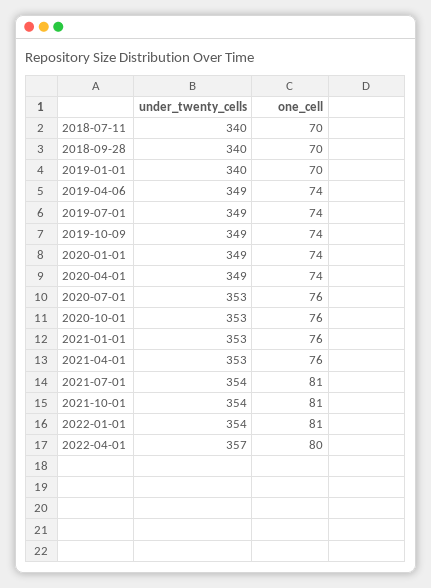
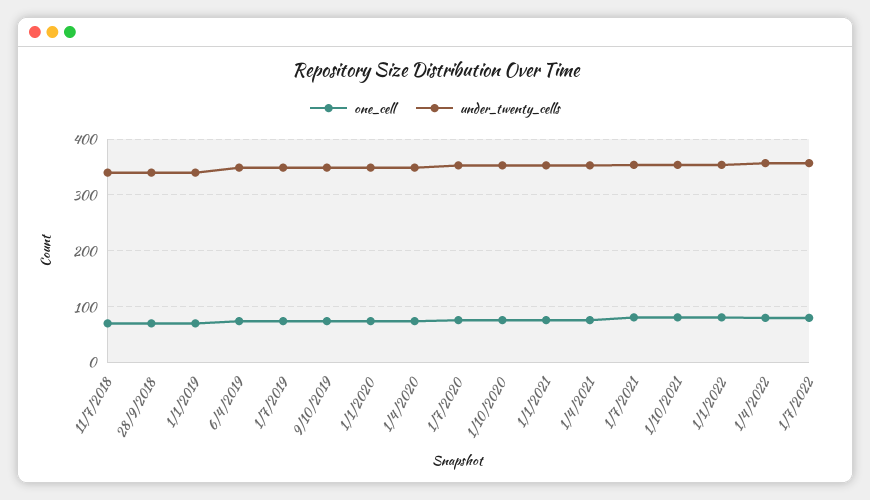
one_cell, 1/7/2022: none -> 80
under_twenty_cells, 1/7/2022: none -> 360

